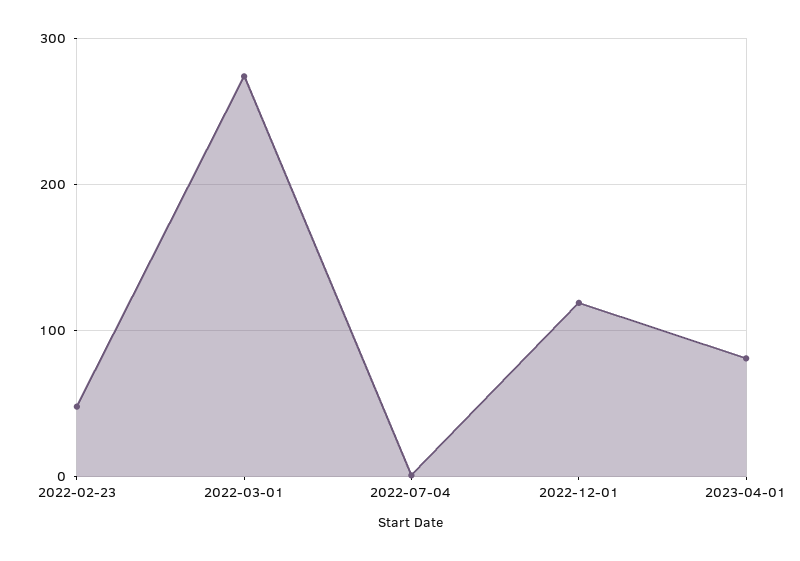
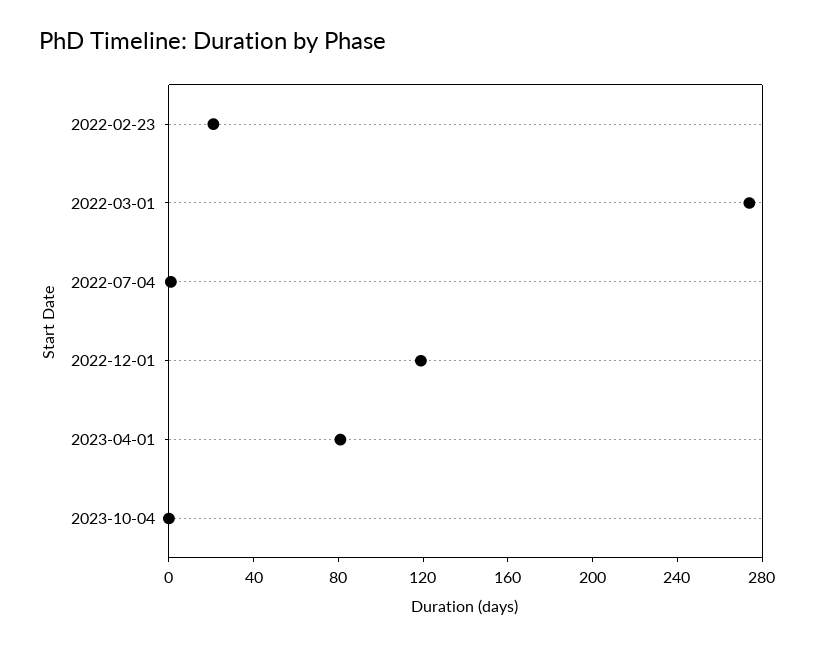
2022-02-23: 50 -> 20
2023-10-04: none -> 0

